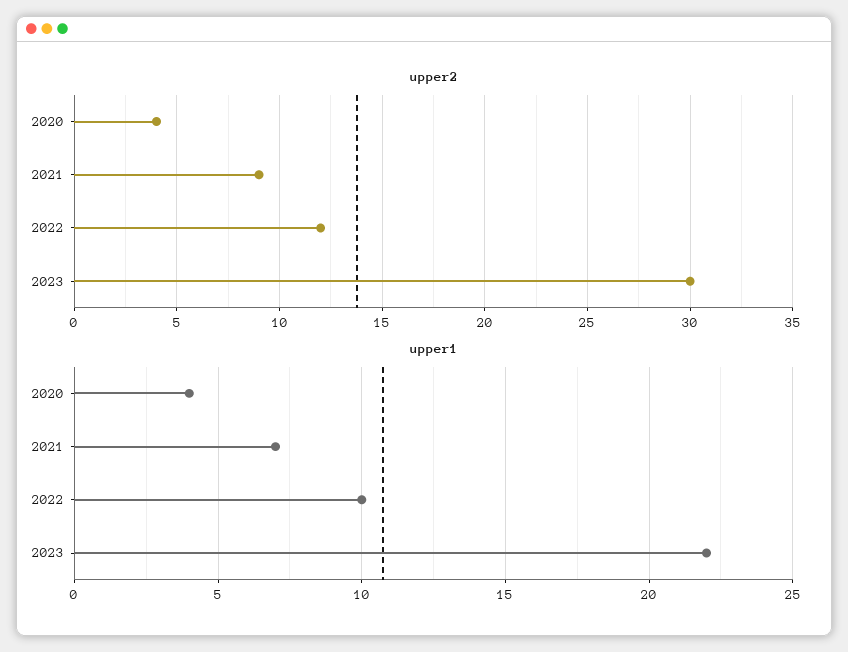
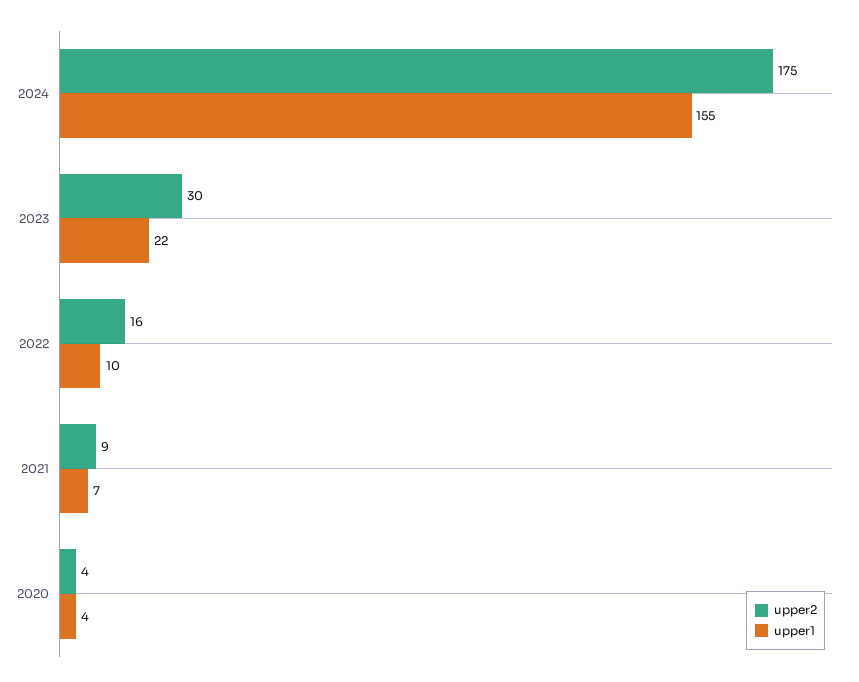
upper2, 2022: 12 -> 16
upper2, 2024: none -> 175
upper1, 2024: none -> 155

